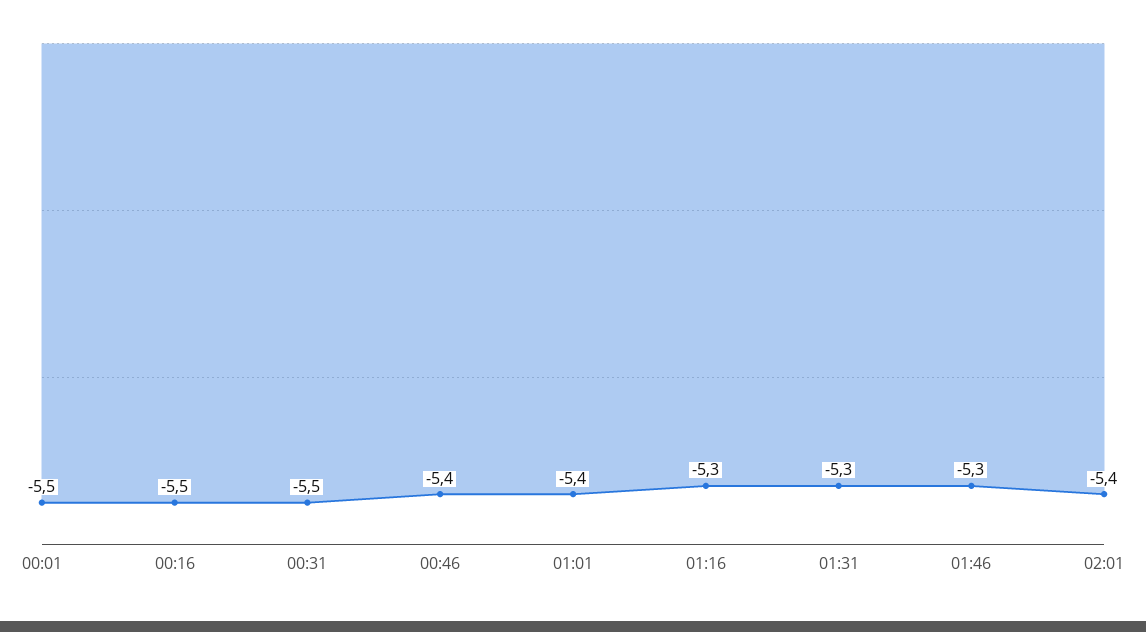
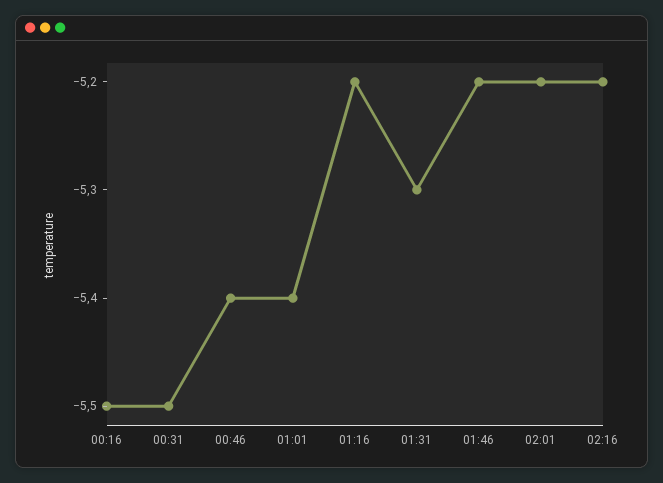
00:01: -5.5 -> none
01:16: -5.3 -> -5.2
01:46: -5.3 -> -5.2
02:01: -5.4 -> -5.2
02:16: none -> -5.2

